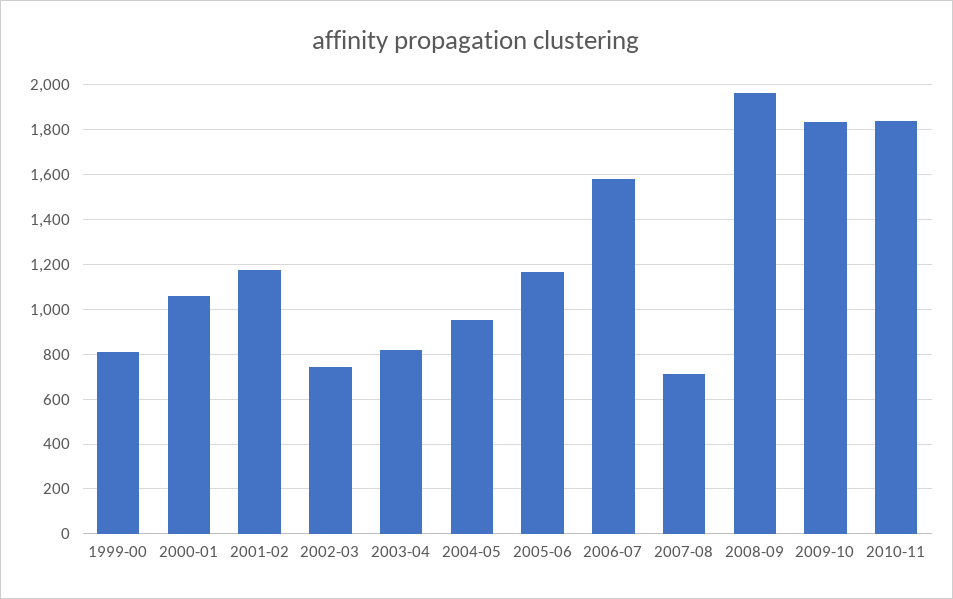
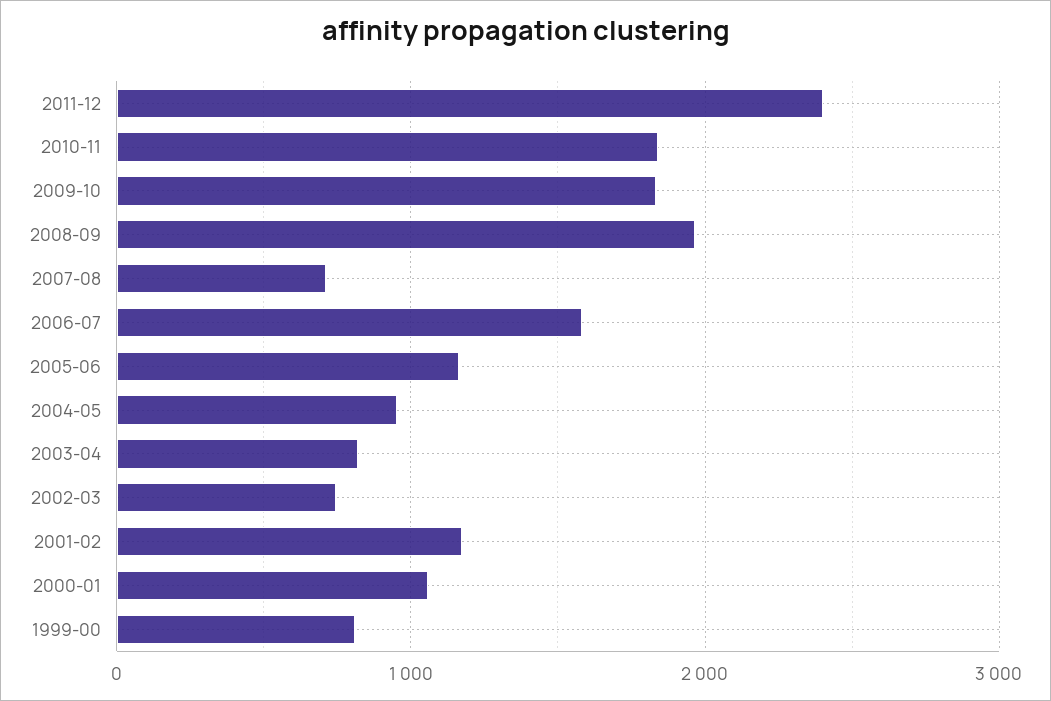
2011-12: none -> 2400

